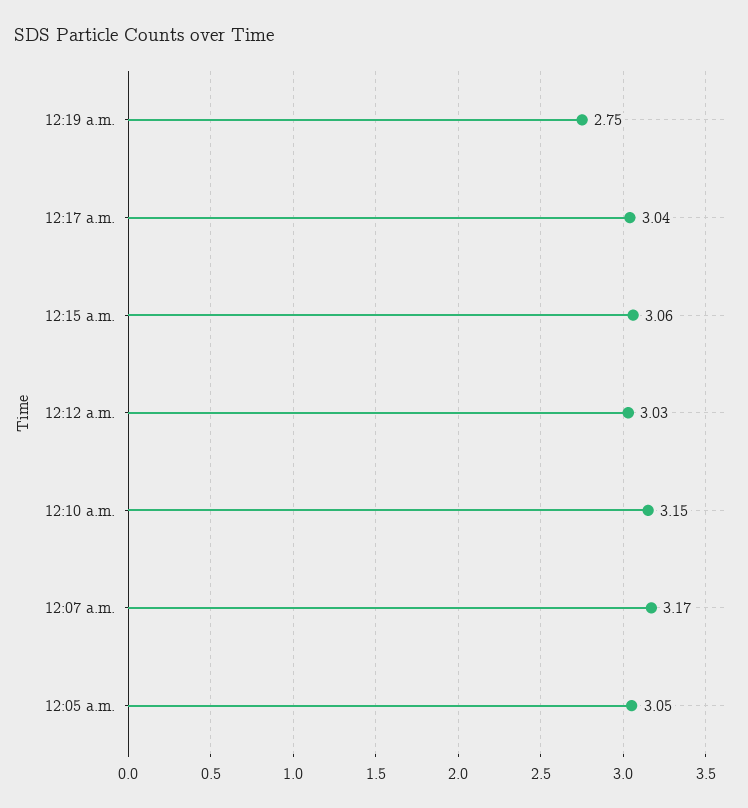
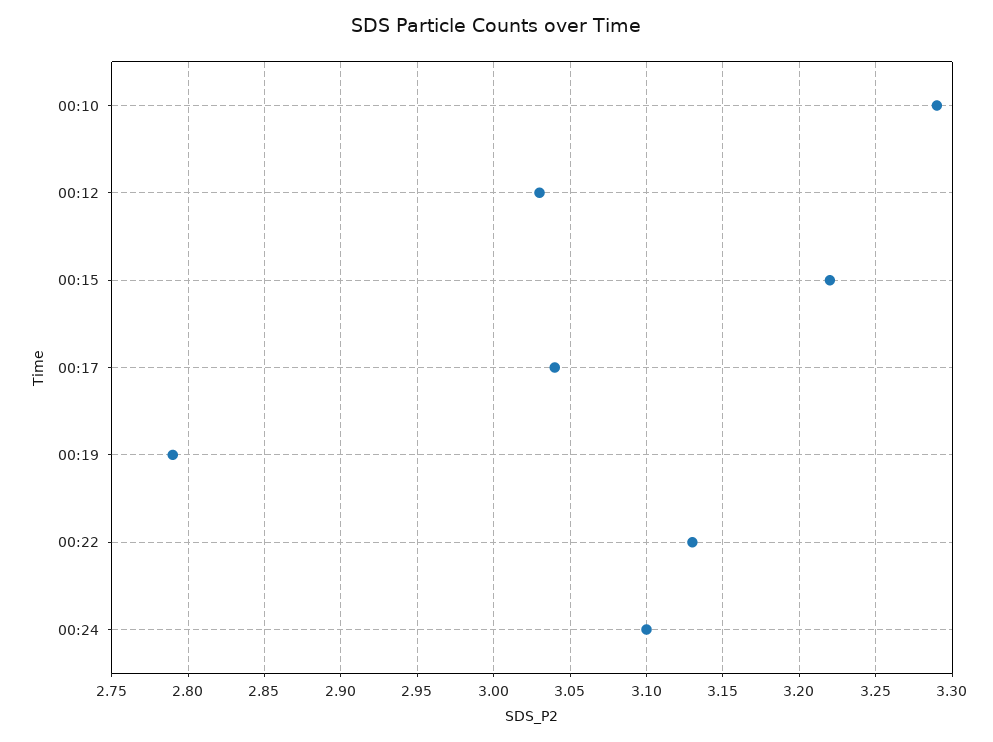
12:19 a.m.: 2.75 -> 2.79
12:15 a.m.: 3.06 -> 3.22
12:10 a.m.: 3.15 -> 3.29
12:07 a.m.: 3.17 -> none
12:05 a.m.: 3.05 -> none
00:22: none -> 3.13
00:24: none -> 3.1

